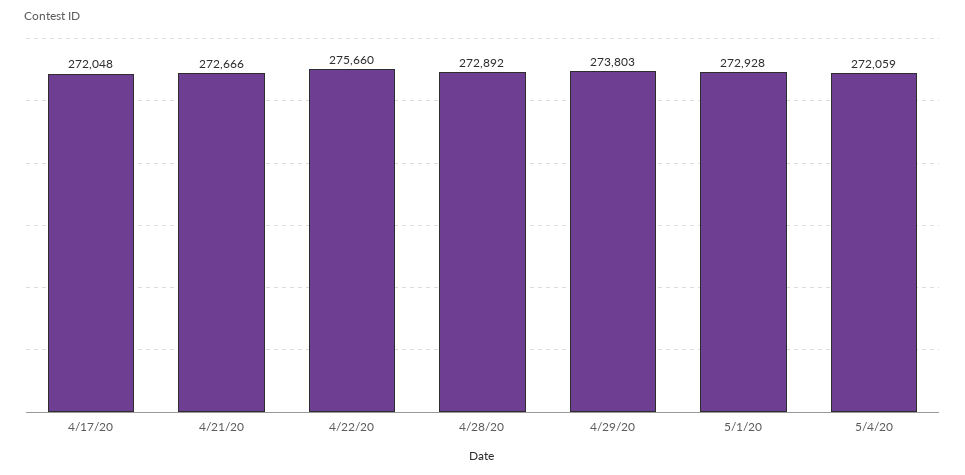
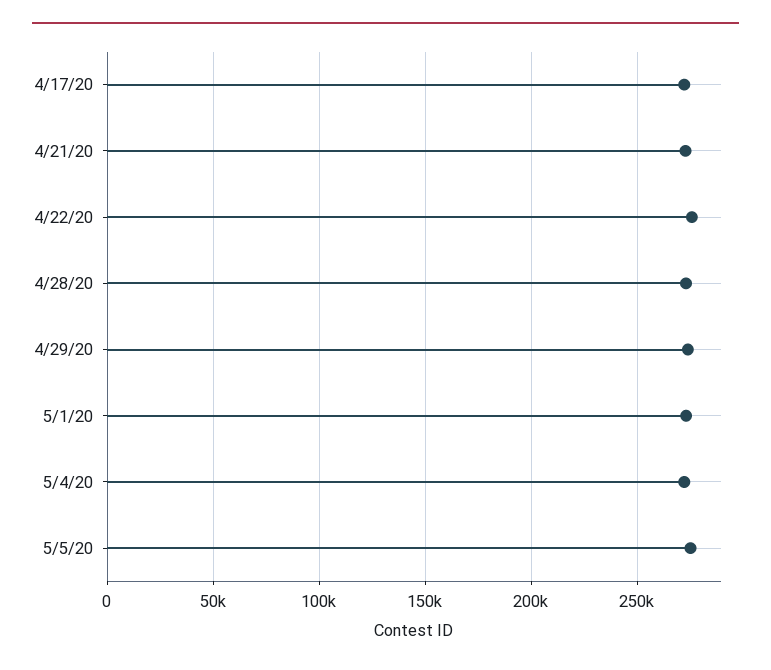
5/5/20: none -> 275000

